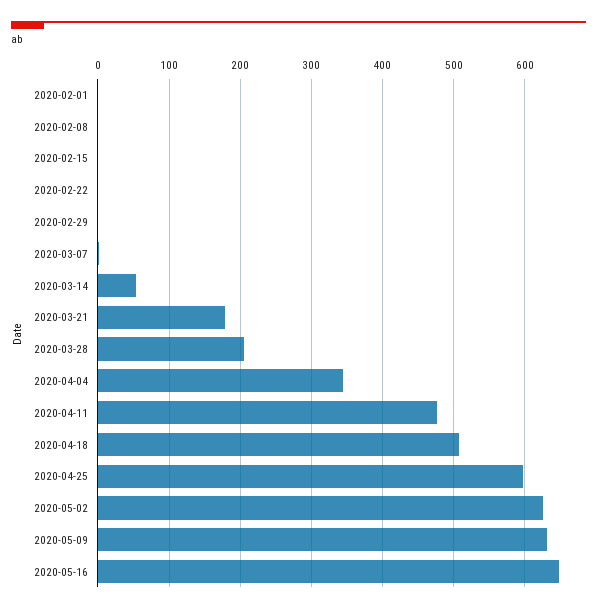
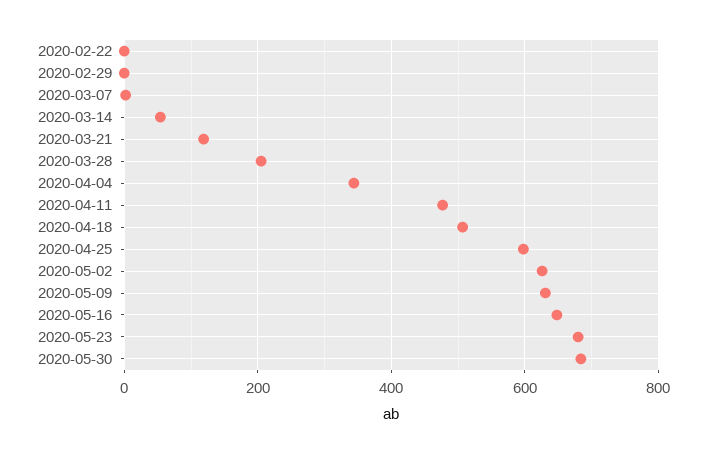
2020-02-01: 0 -> none
2020-02-08: 0 -> none
2020-02-15: 0 -> none
2020-03-21: 180 -> 120
2020-05-23: none -> 680
2020-05-30: none -> 680

